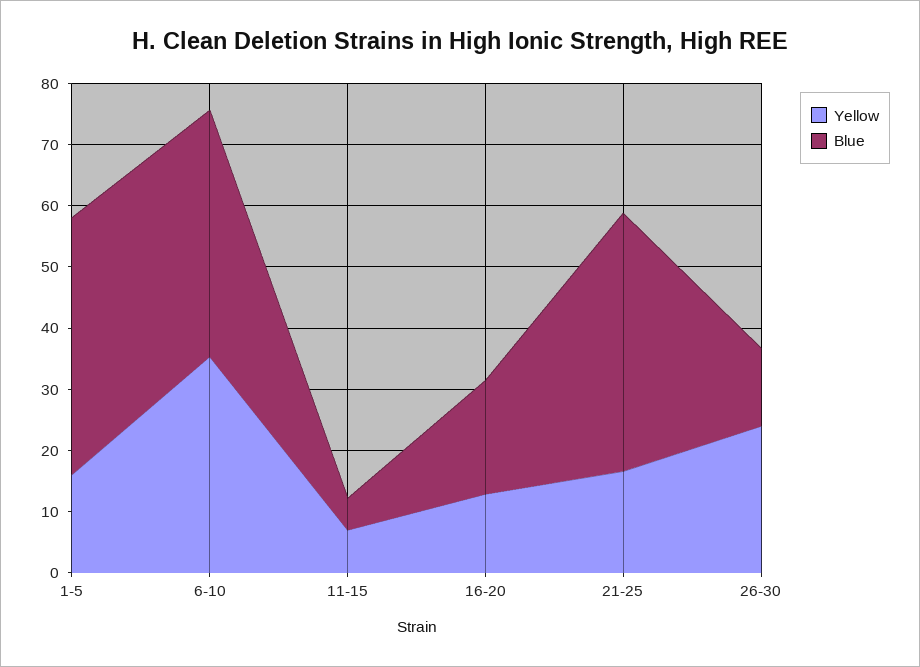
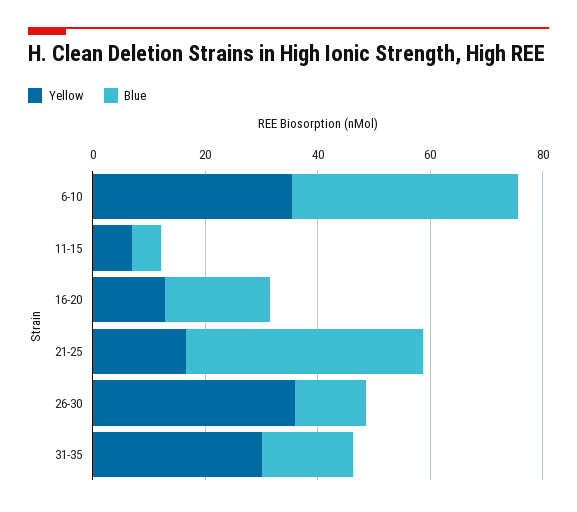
Yellow, 1-5: 16 -> none
Blue, 1-5: 42 -> none
Yellow, 26-30: 24 -> 35
Yellow, 31-35: none -> 30
Blue, 31-35: none -> 15

